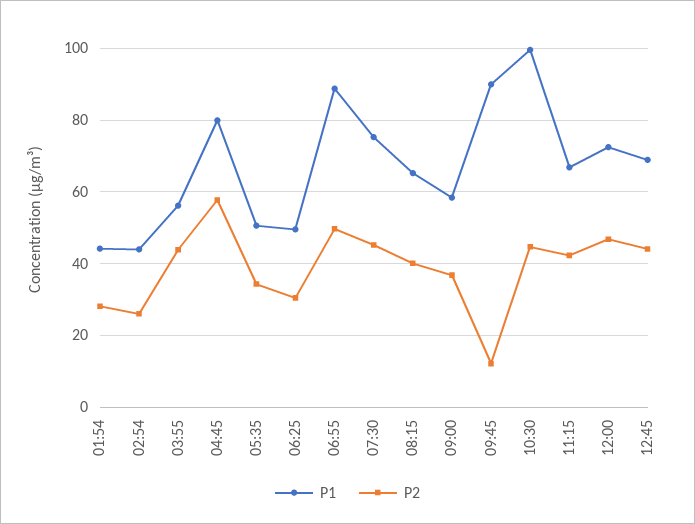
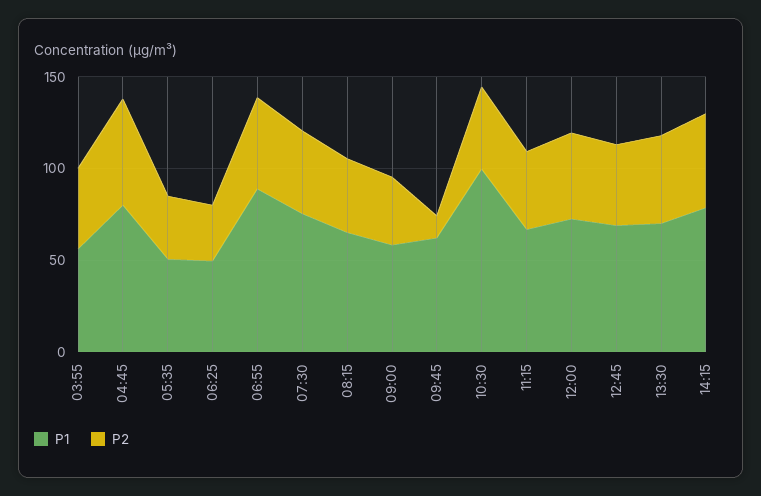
P1, 01:54: 44 -> none
P2, 01:54: 28 -> none
P1, 02:54: 44 -> none
P2, 02:54: 26 -> none
P1, 09:45: 90 -> 60
P1, 13:30: none -> 70
P2, 13:30: none -> 50
P1, 14:15: none -> 80
P2, 14:15: none -> 50

